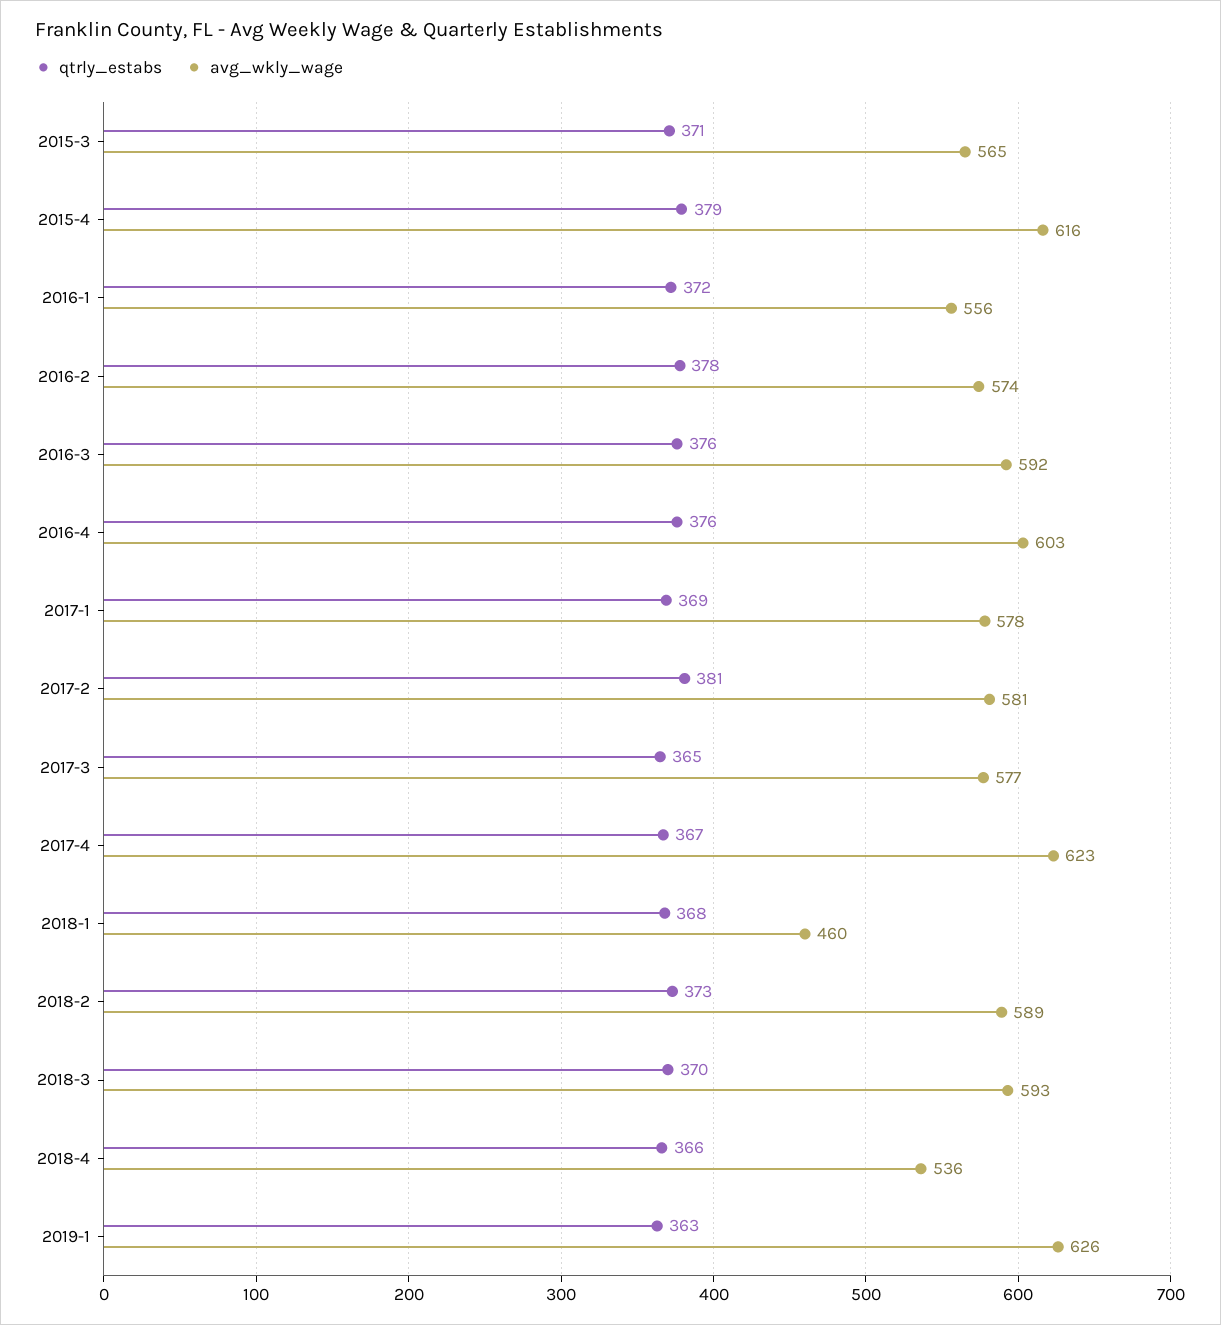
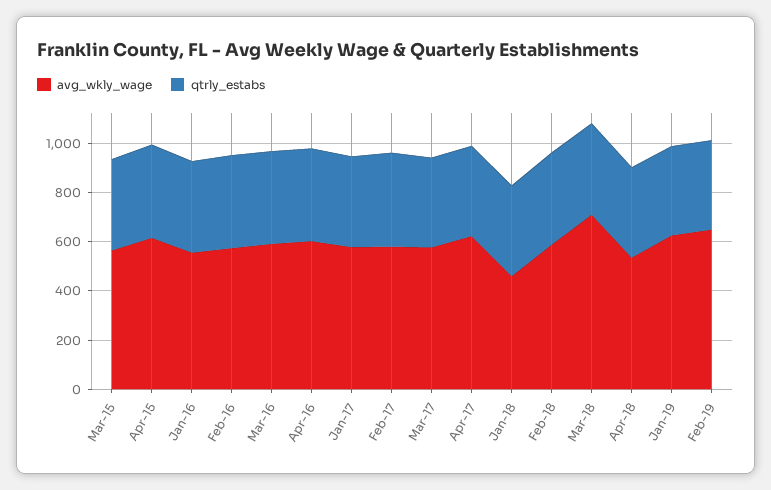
avg_wkly_wage, 2018-3: 593 -> 700
avg_wkly_wage, Feb-19: none -> 650
qtrly_estabs, Feb-19: none -> 350

